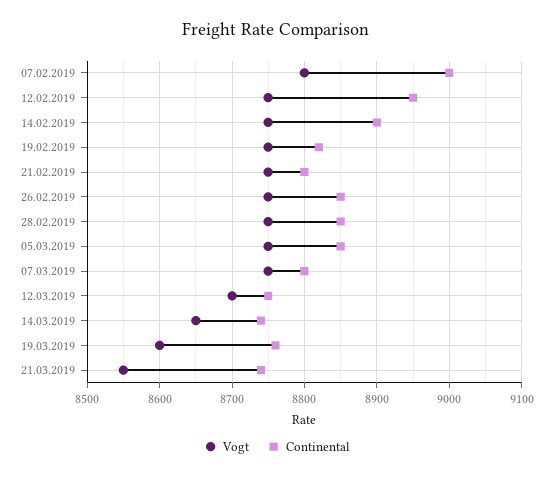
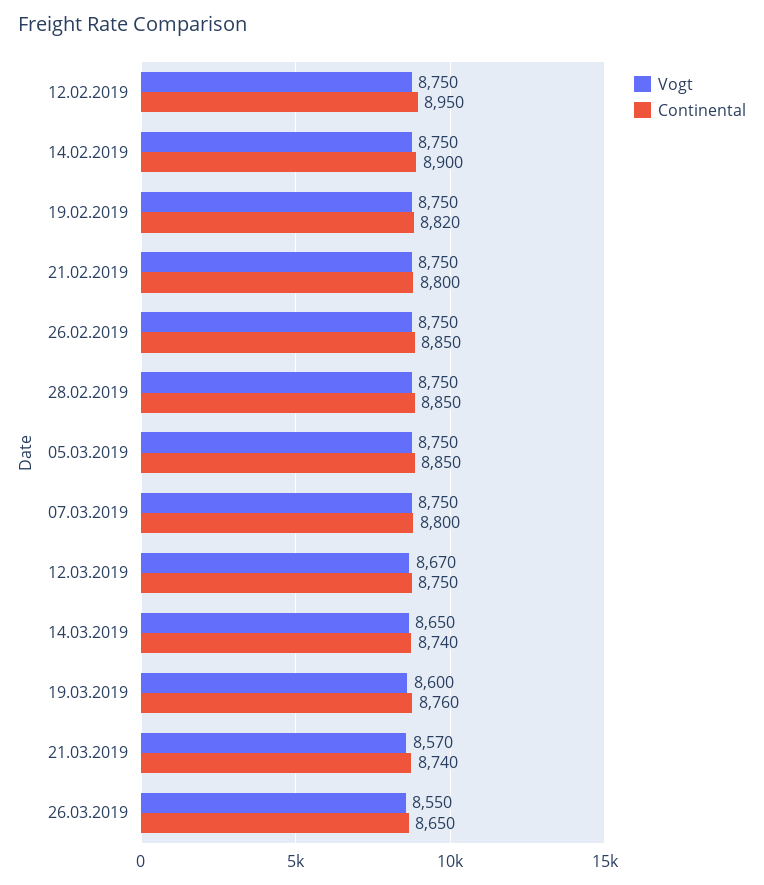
Vogt, 07.02.2019: 8800 -> none
Continental, 07.02.2019: 9000 -> none
Vogt, 12.03.2019: 8700 -> 8670
Vogt, 21.03.2019: 8550 -> 8570
Vogt, 26.03.2019: none -> 8550
Continental, 26.03.2019: none -> 8650

